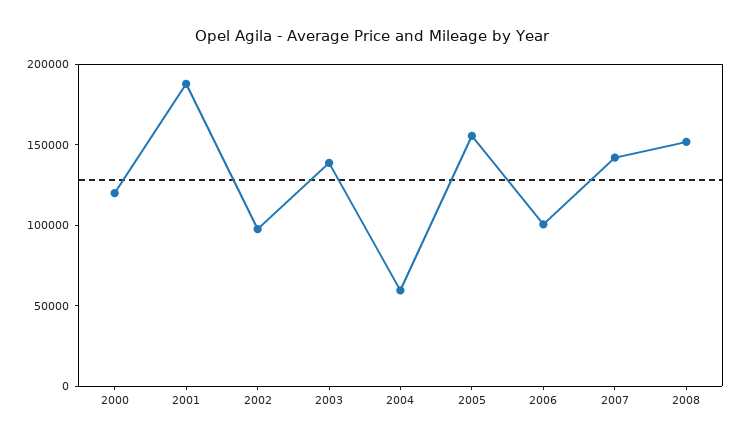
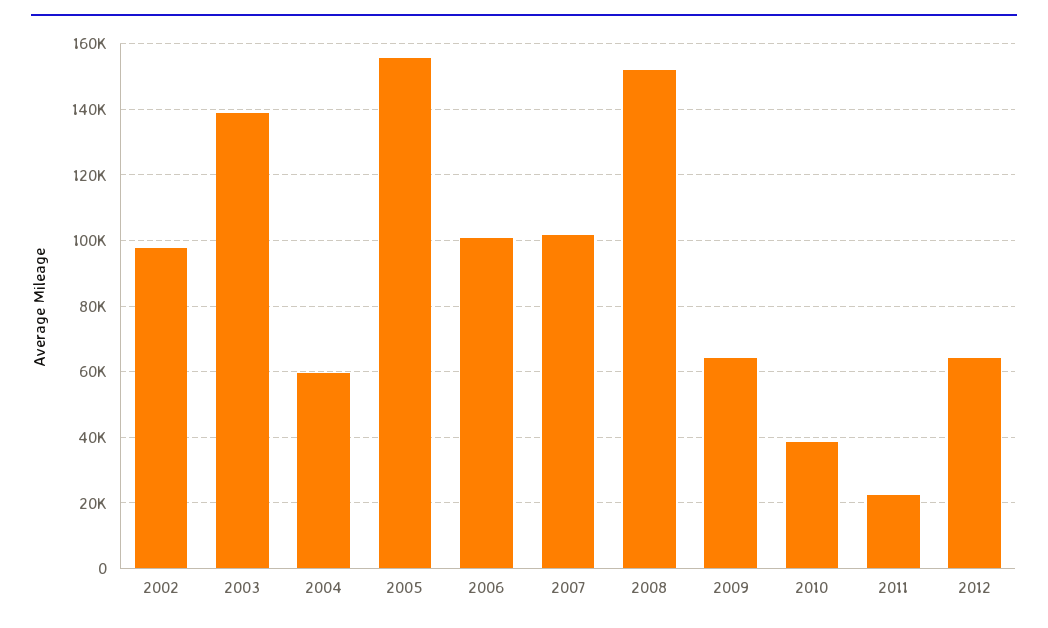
2000: 120000 -> none
2001: 190000 -> none
2007: 140000 -> 102000
2009: none -> 64000
2010: none -> 38000
2011: none -> 22000
2012: none -> 64000

